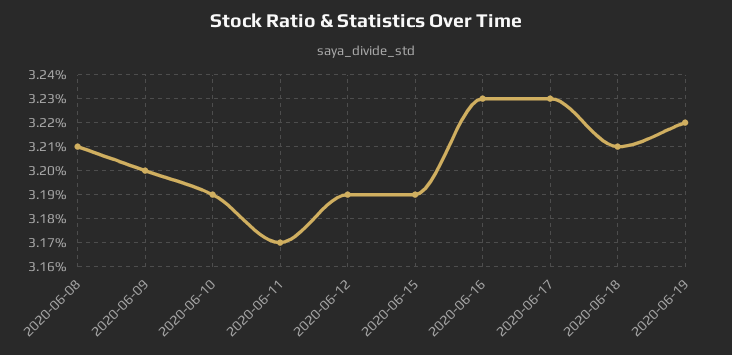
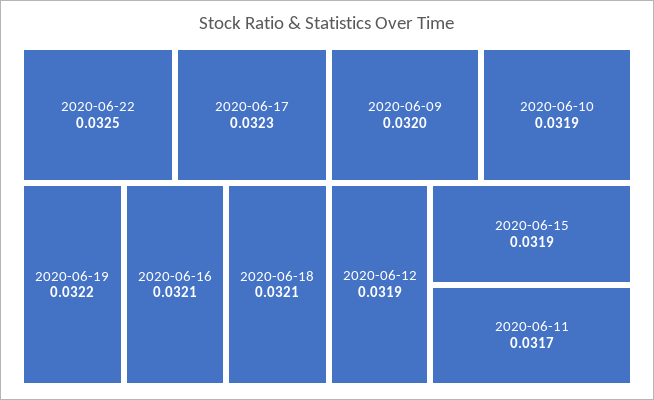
2020-06-08: 0.0321 -> none
2020-06-16: 0.0323 -> 0.0321
2020-06-22: none -> 0.0325

